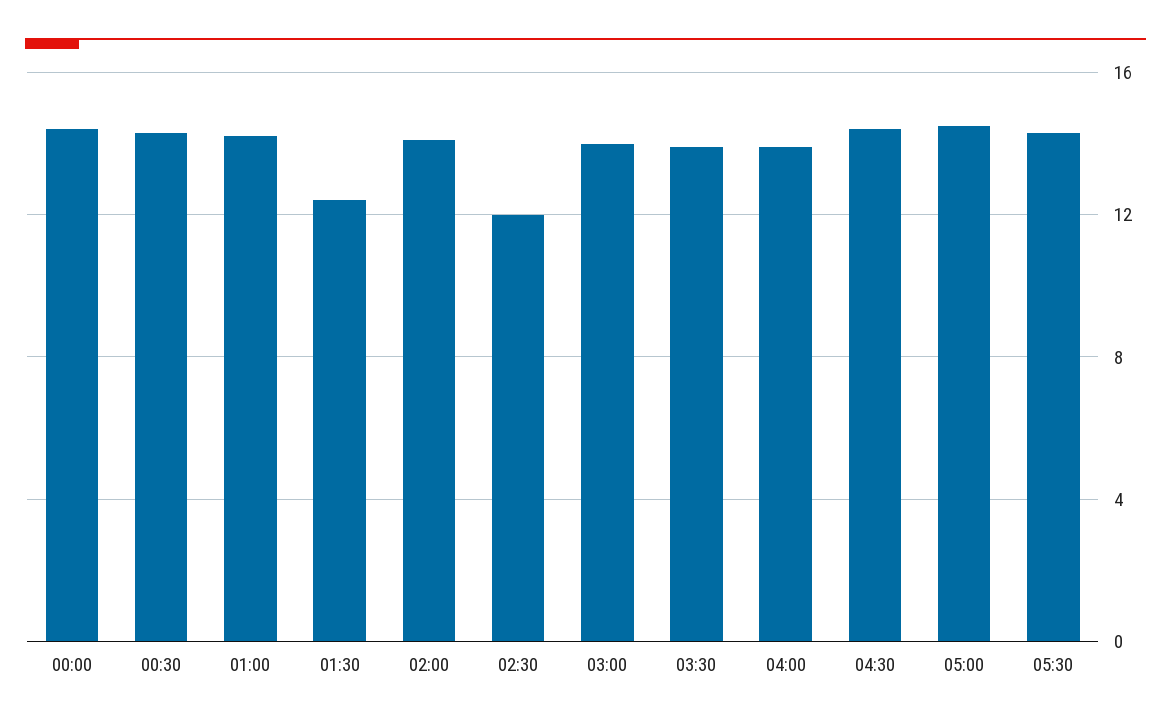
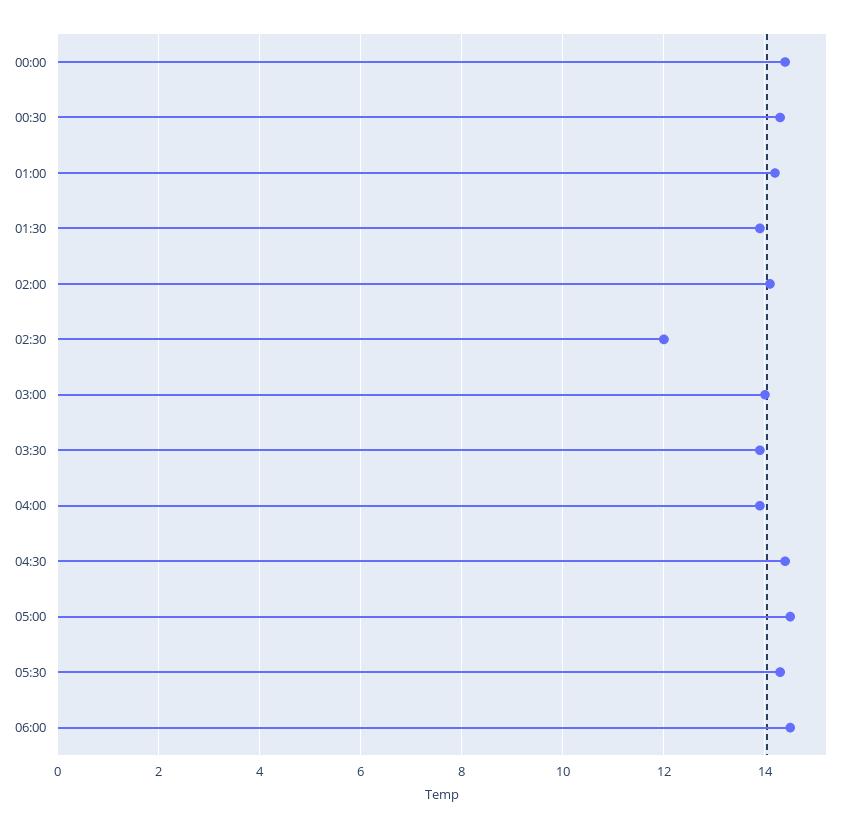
01:30: 12.5 -> 14
06:00: none -> 14.5

